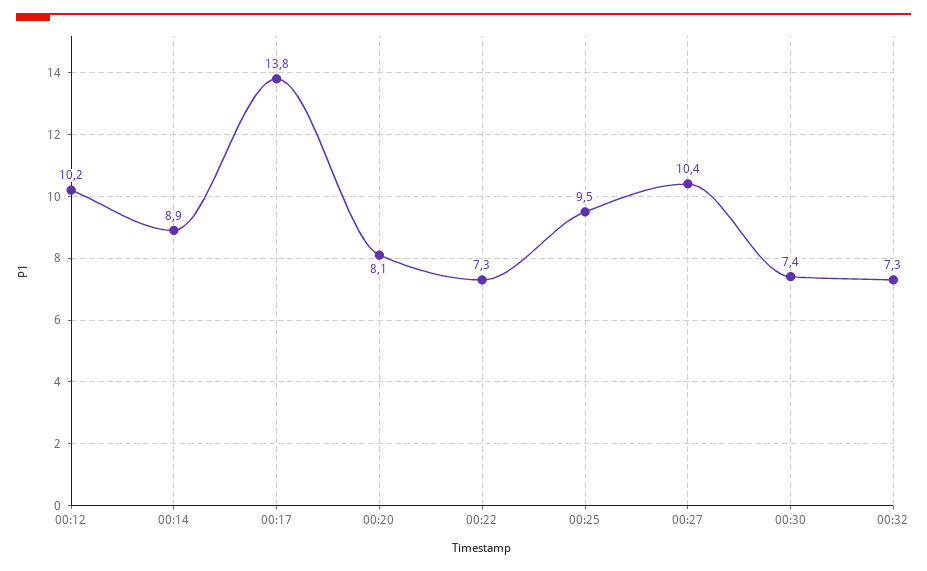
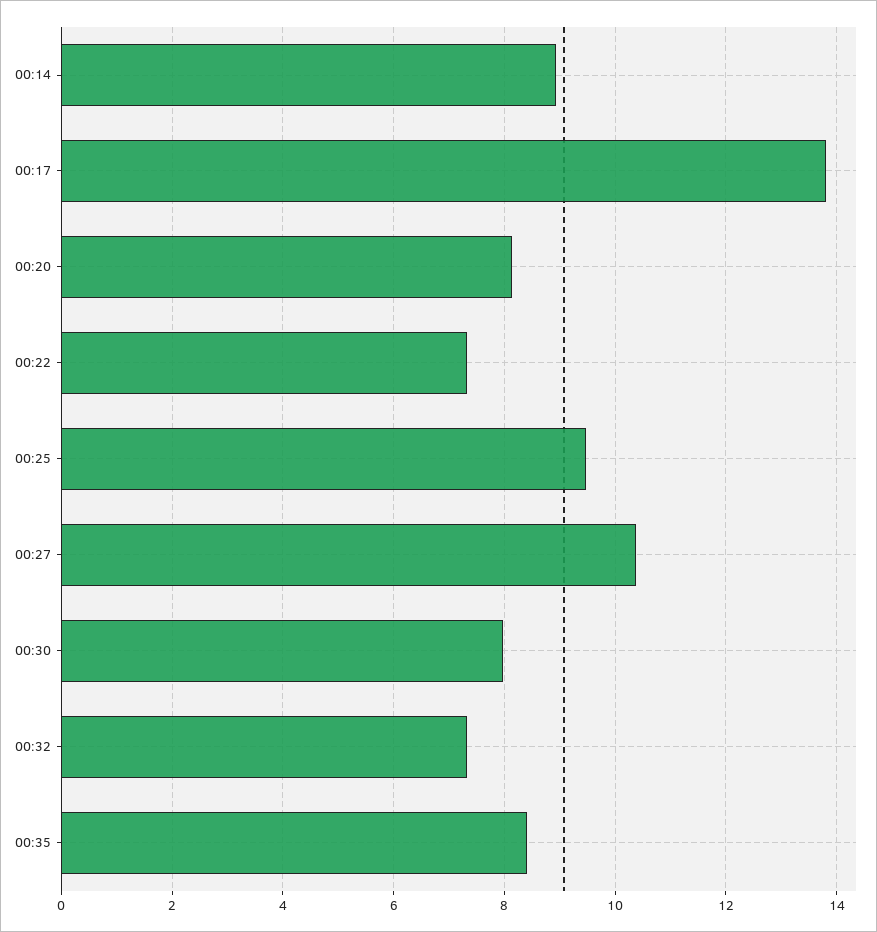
00:12: 10.2 -> none
00:30: 7.4 -> 8
00:35: none -> 8.4

